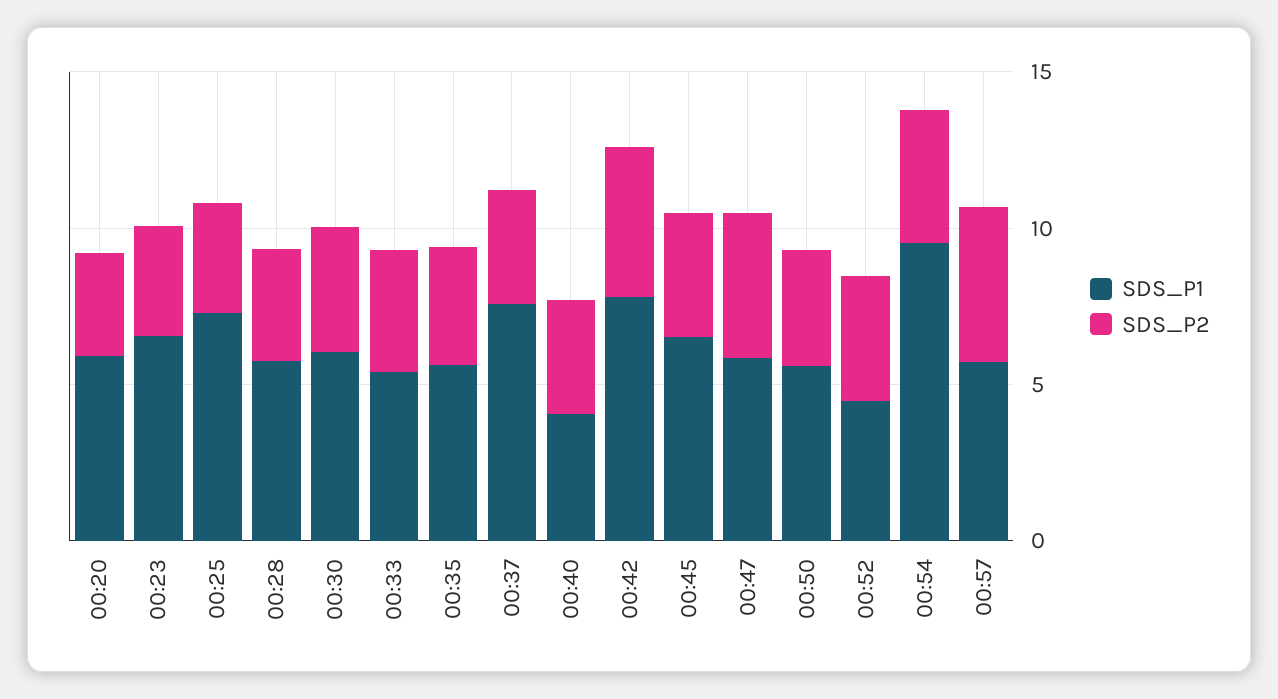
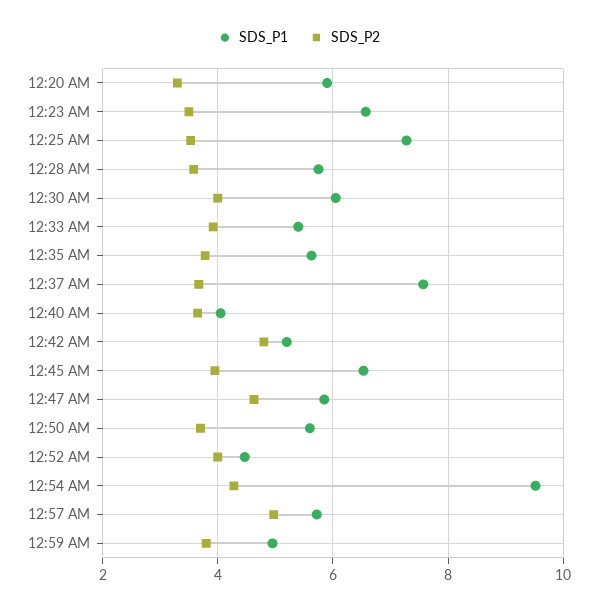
SDS_P1, 00:42: 8 -> 5.2
SDS_P1, 12:59 AM: none -> 5
SDS_P2, 12:59 AM: none -> 3.8

